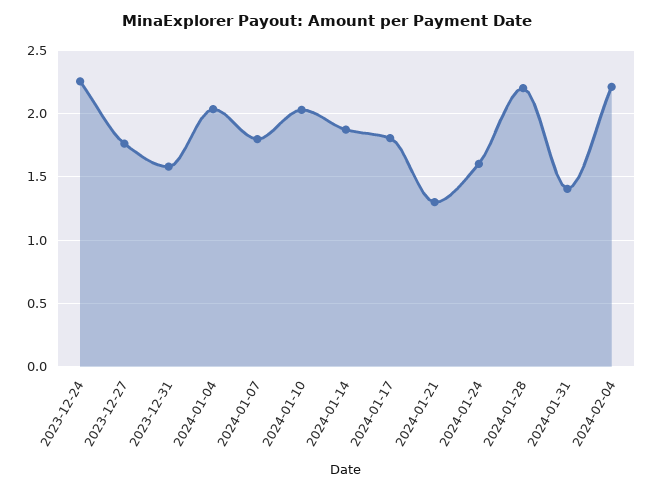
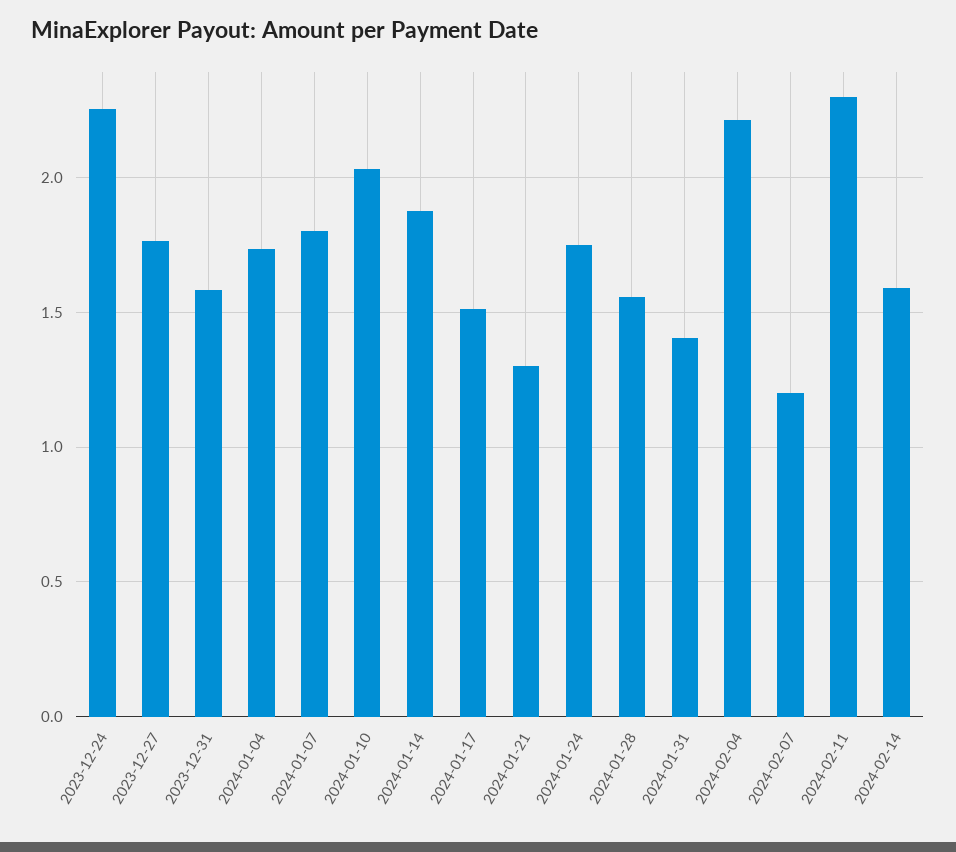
2024-01-04: 2.05 -> 1.75
2024-01-17: 1.8 -> 1.5
2024-01-24: 1.6 -> 1.75
2024-01-28: 2.2 -> 1.55
2024-02-07: none -> 1.2
2024-02-11: none -> 2.3
2024-02-14: none -> 1.6

